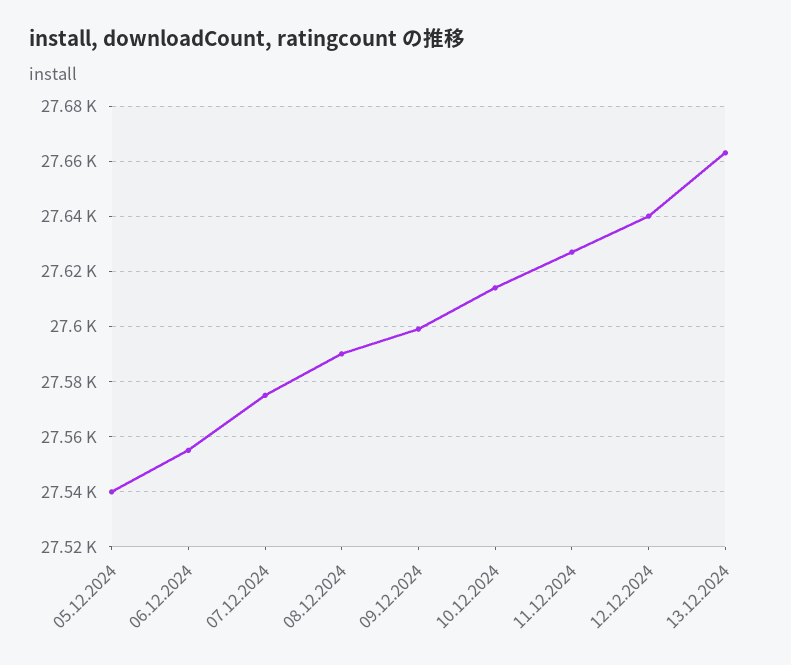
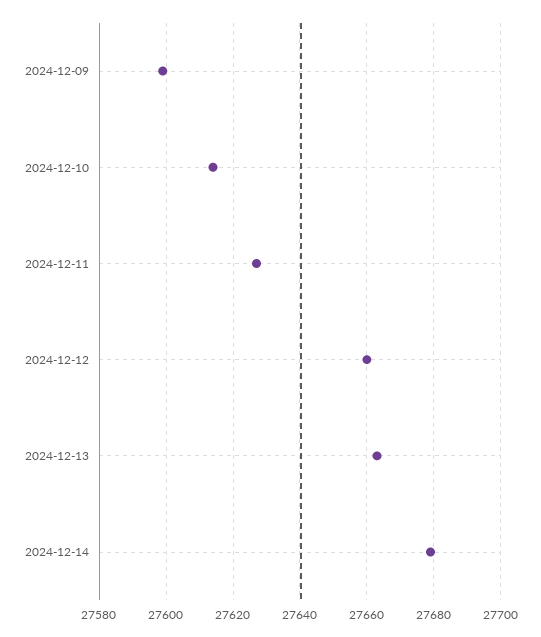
05.12.2024: 27540 -> none
06.12.2024: 27555 -> none
07.12.2024: 27575 -> none
08.12.2024: 27590 -> none
12.12.2024: 27640 -> 27660
2024-12-14: none -> 27680

